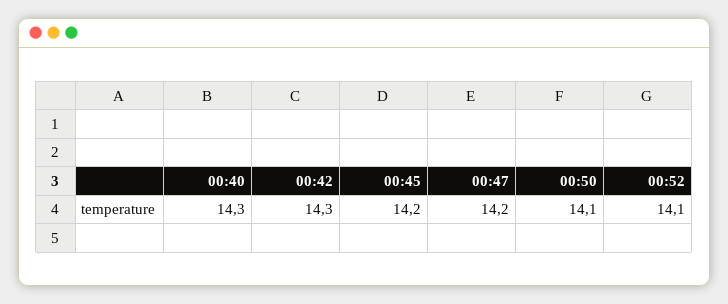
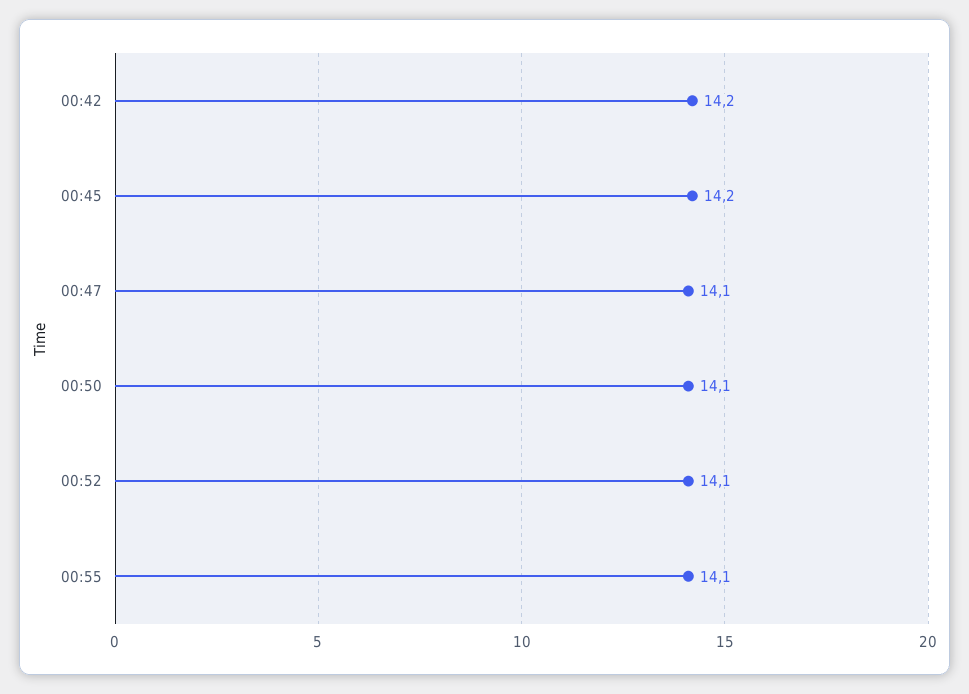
00:40: 14.3 -> none
00:42: 14.3 -> 14.2
00:47: 14.2 -> 14.1
00:55: none -> 14.1

